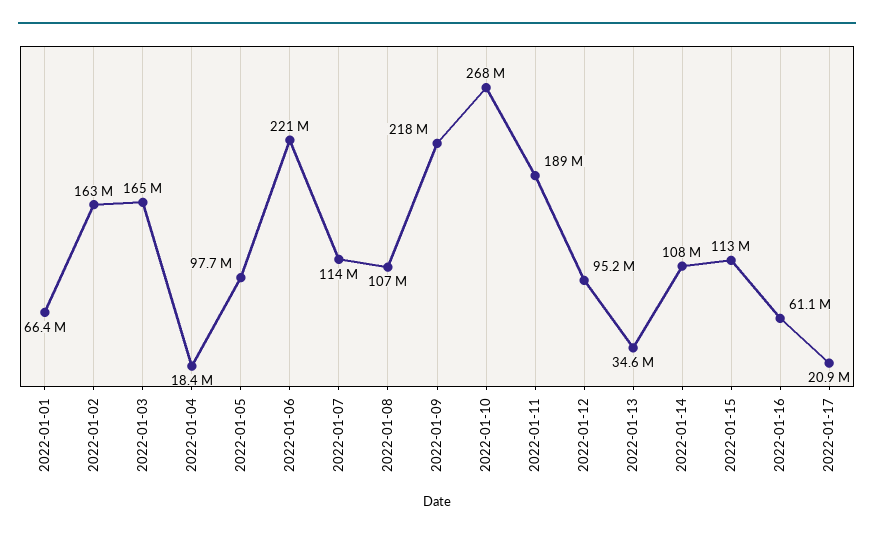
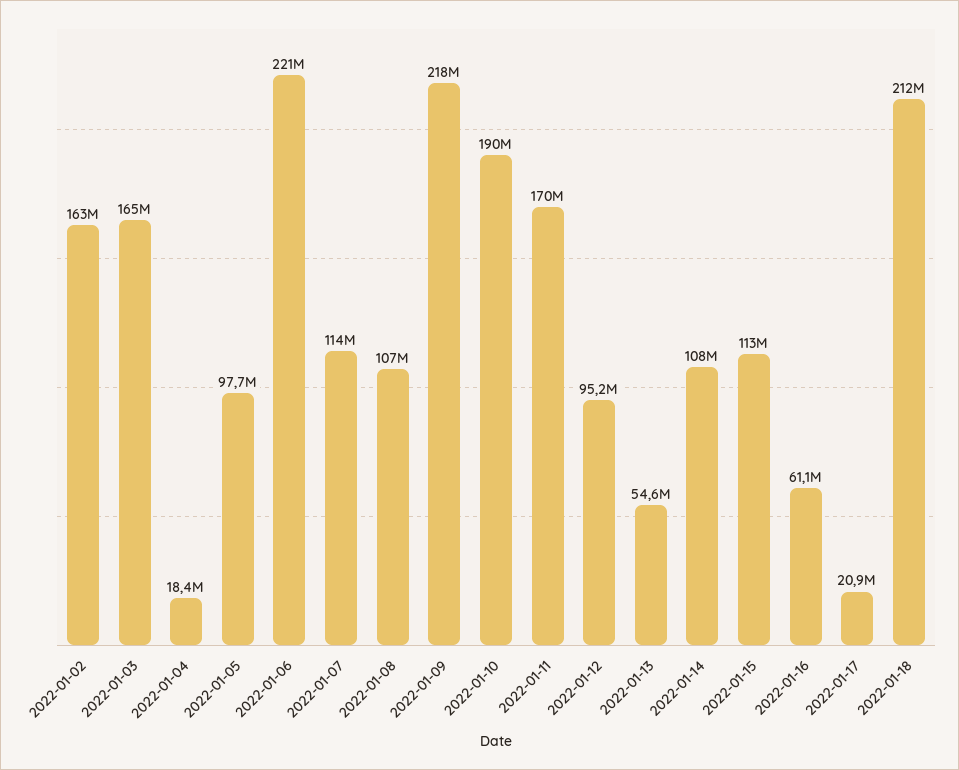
2022-01-01: 66400000 -> none
2022-01-10: 268000000 -> 190000000
2022-01-11: 189000000 -> 170000000
2022-01-13: 34600000 -> 54600000
2022-01-18: none -> 212000000

